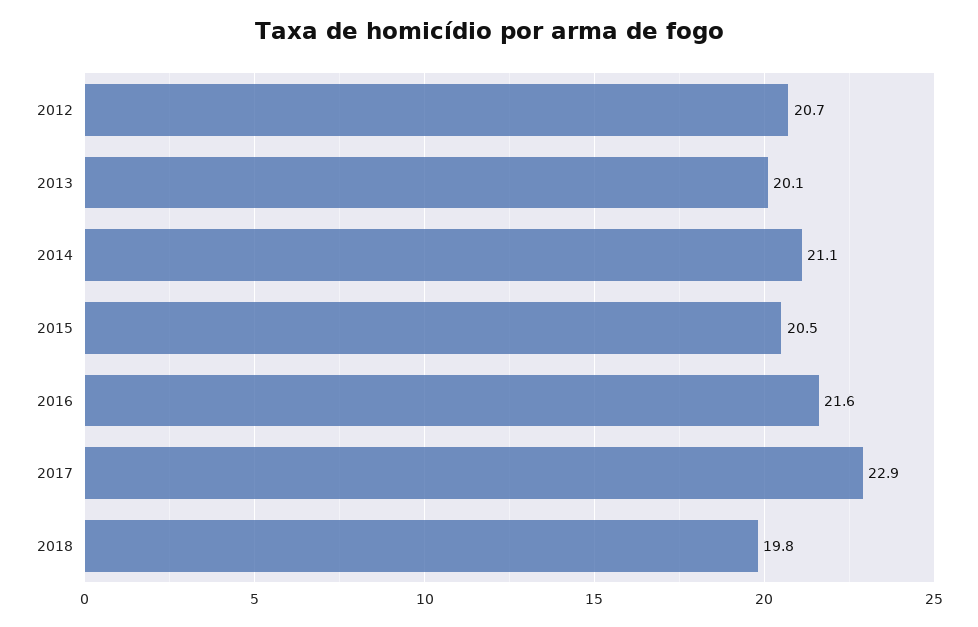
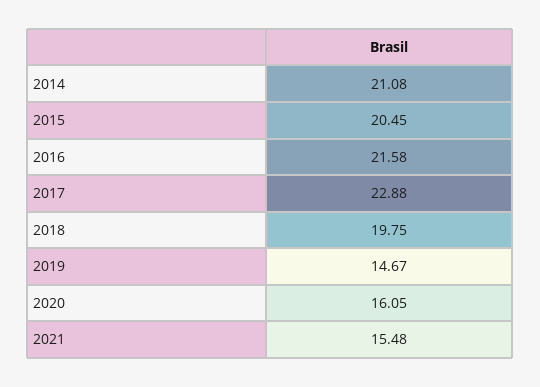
2012: 20.7 -> none
2013: 20.1 -> none
2019: none -> 14.67
2020: none -> 16.05
2021: none -> 15.48

